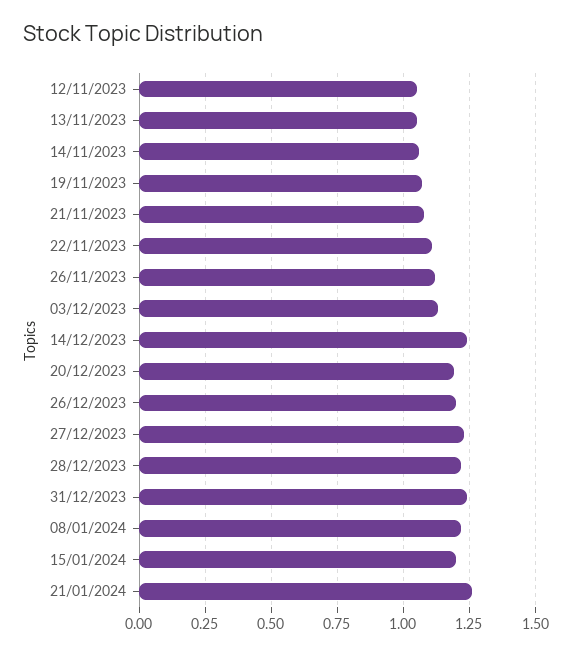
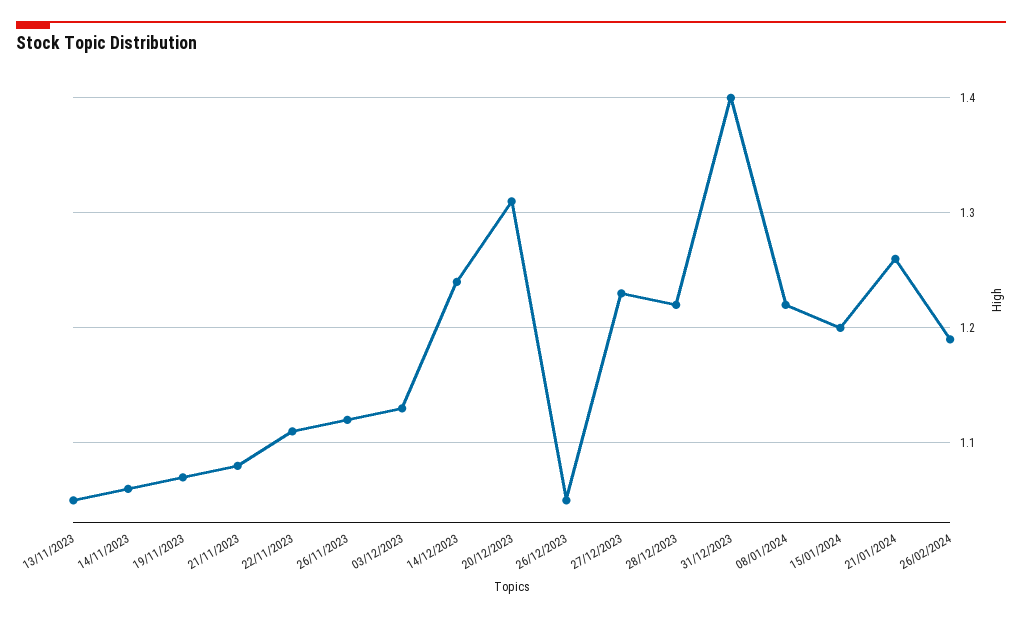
12/11/2023: 1.05 -> none
20/12/2023: 1.2 -> 1.31
26/12/2023: 1.2 -> 1.05
31/12/2023: 1.25 -> 1.4
26/02/2024: none -> 1.19

